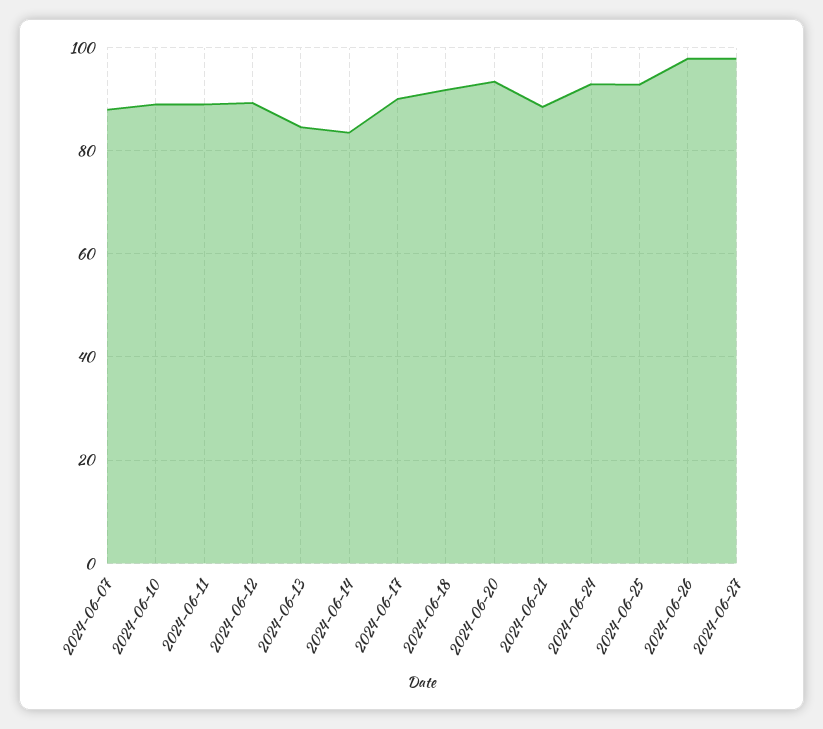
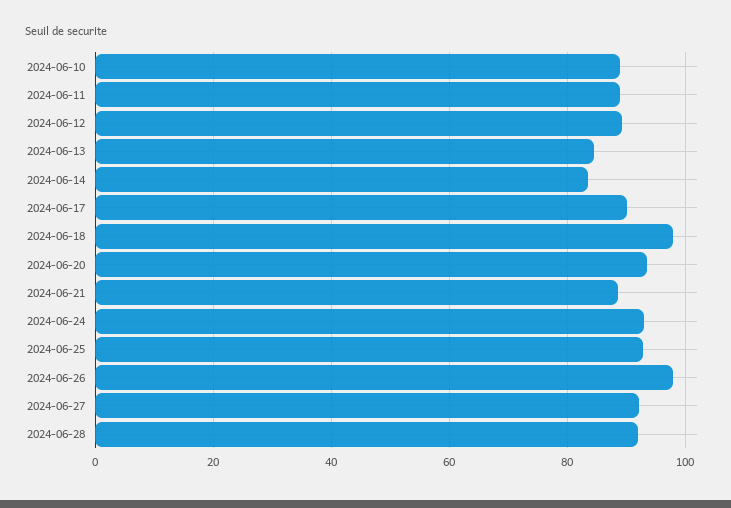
2024-06-07: 88 -> none
2024-06-18: 92 -> 98
2024-06-27: 98 -> 92
2024-06-28: none -> 92

